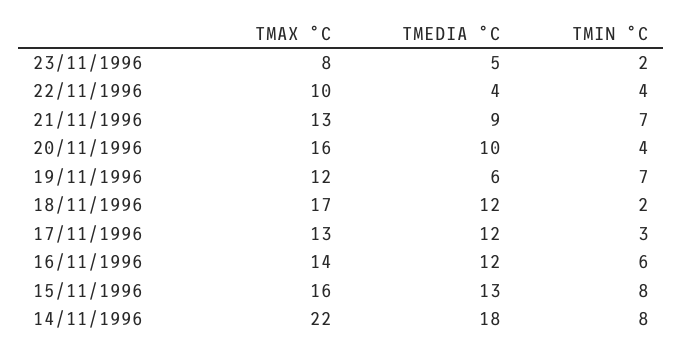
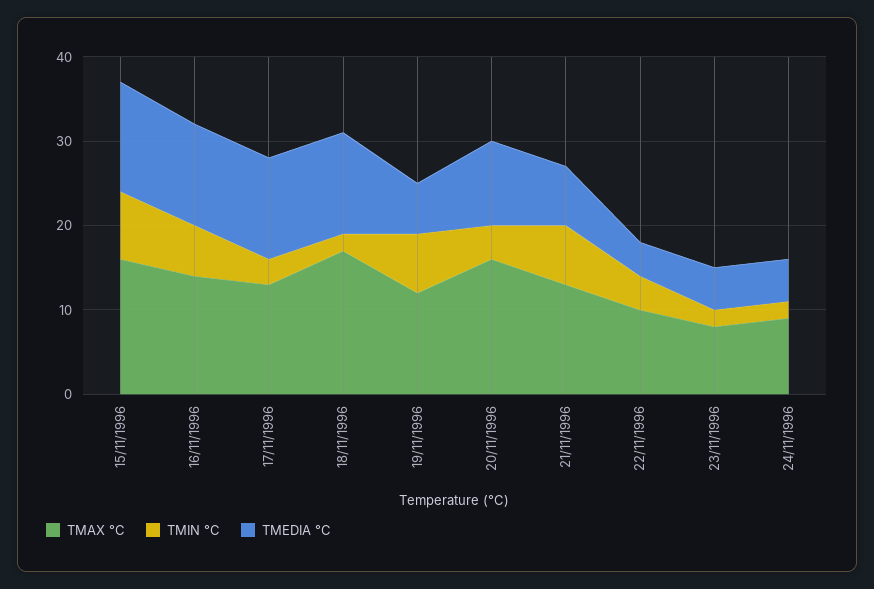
TMEDIA °C, 21/11/1996: 9 -> 7
TMAX °C, 14/11/1996: 22 -> none
TMEDIA °C, 14/11/1996: 18 -> none
TMIN °C, 14/11/1996: 8 -> none
TMAX °C, 24/11/1996: none -> 9
TMIN °C, 24/11/1996: none -> 2
TMEDIA °C, 24/11/1996: none -> 5

